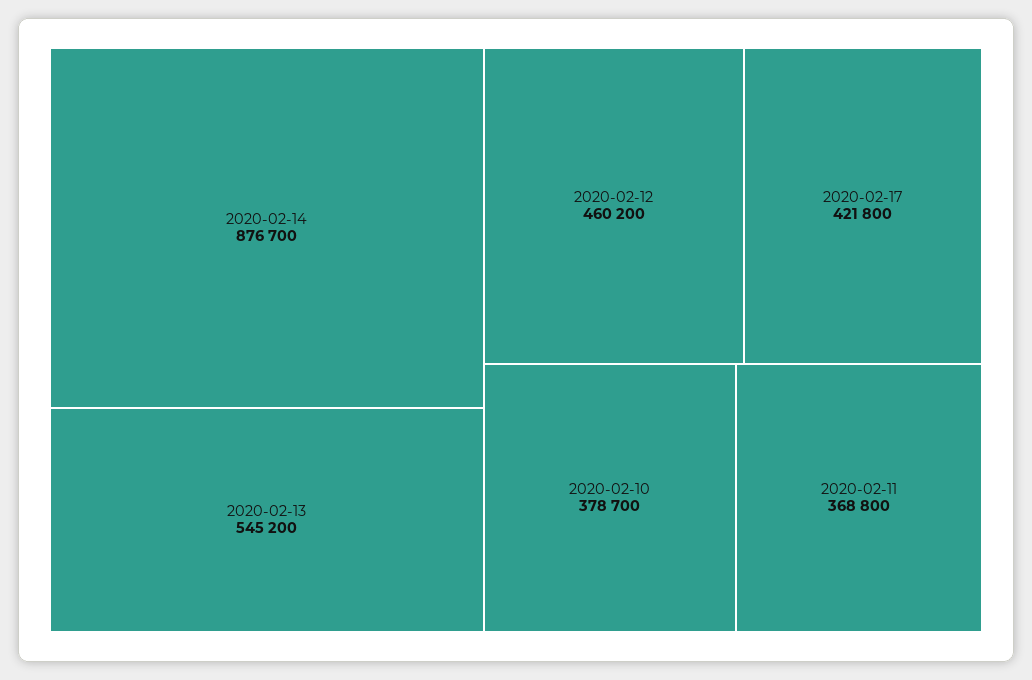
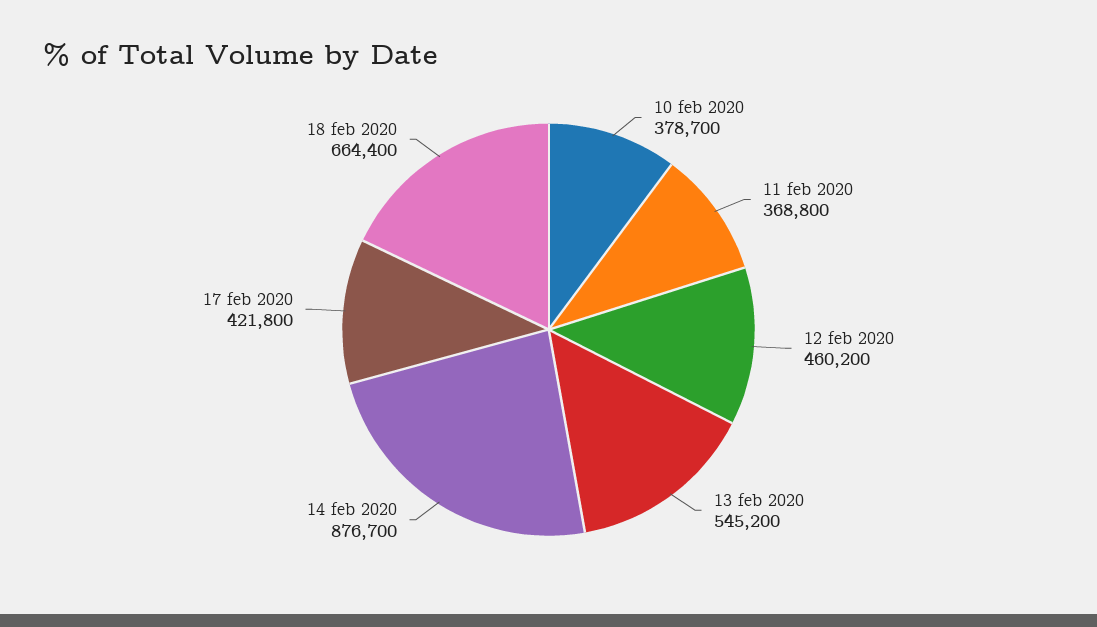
18 feb 2020: none -> 664400

